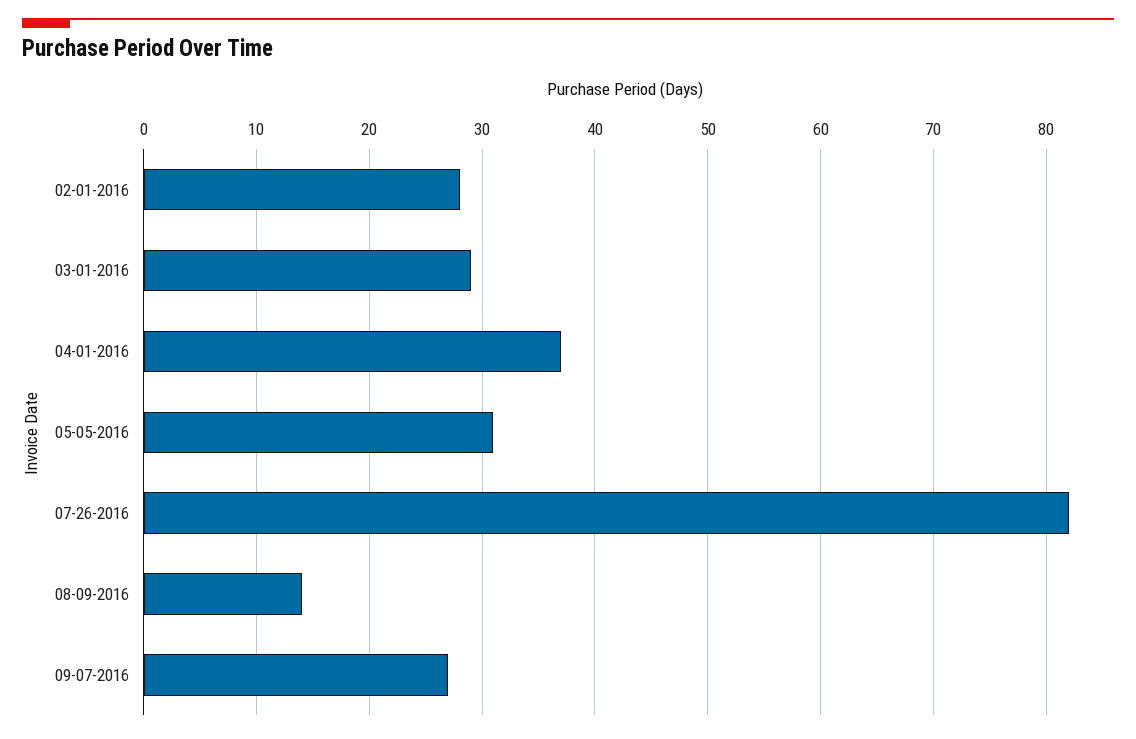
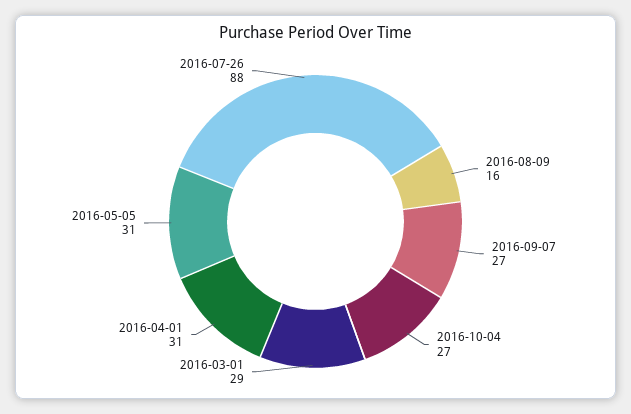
02-01-2016: 28 -> none
04-01-2016: 37 -> 31
07-26-2016: 82 -> 88
08-09-2016: 14 -> 16
2016-10-04: none -> 27

